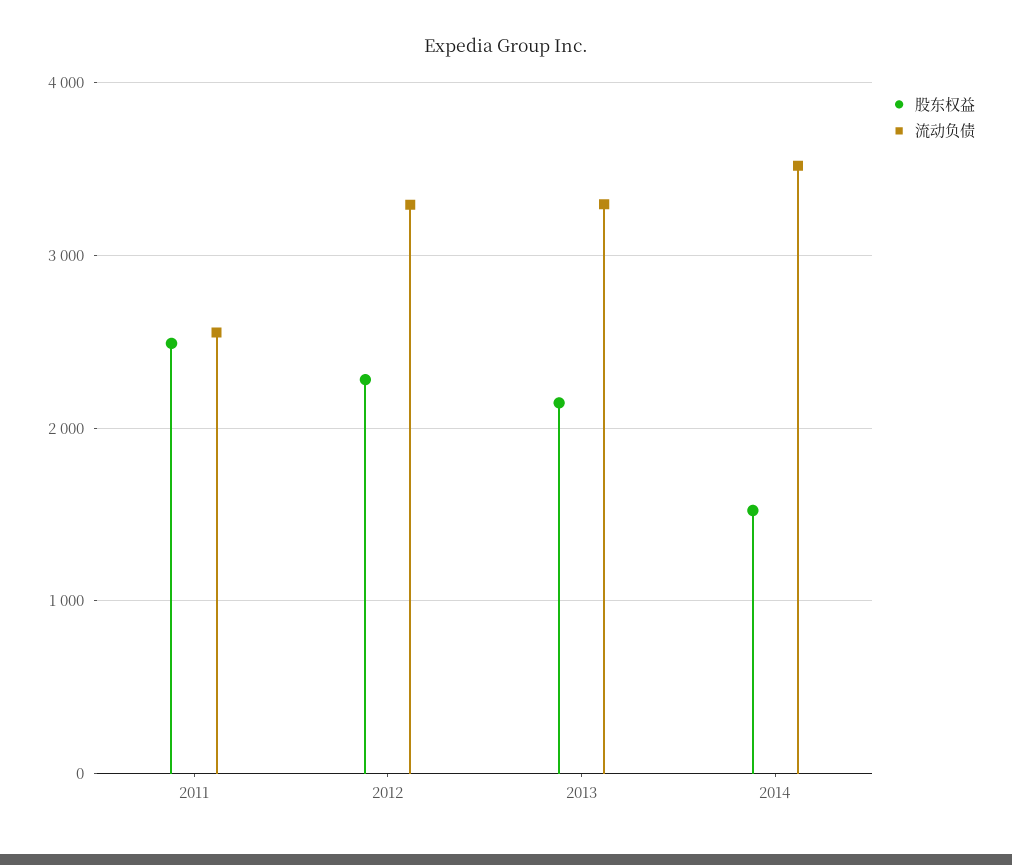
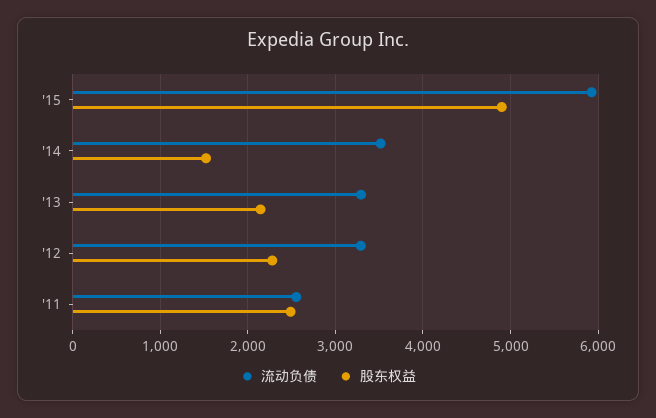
流动负债, '15: none -> 5900
股东权益, '15: none -> 4900

